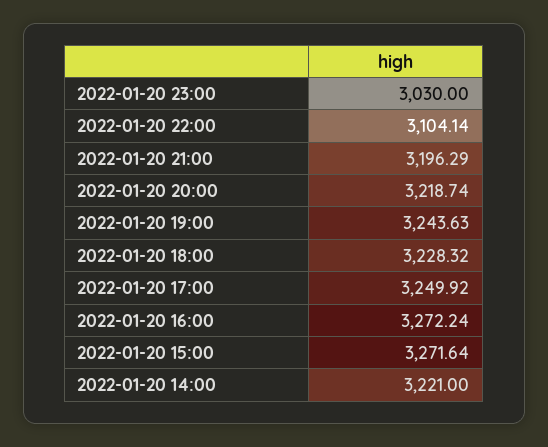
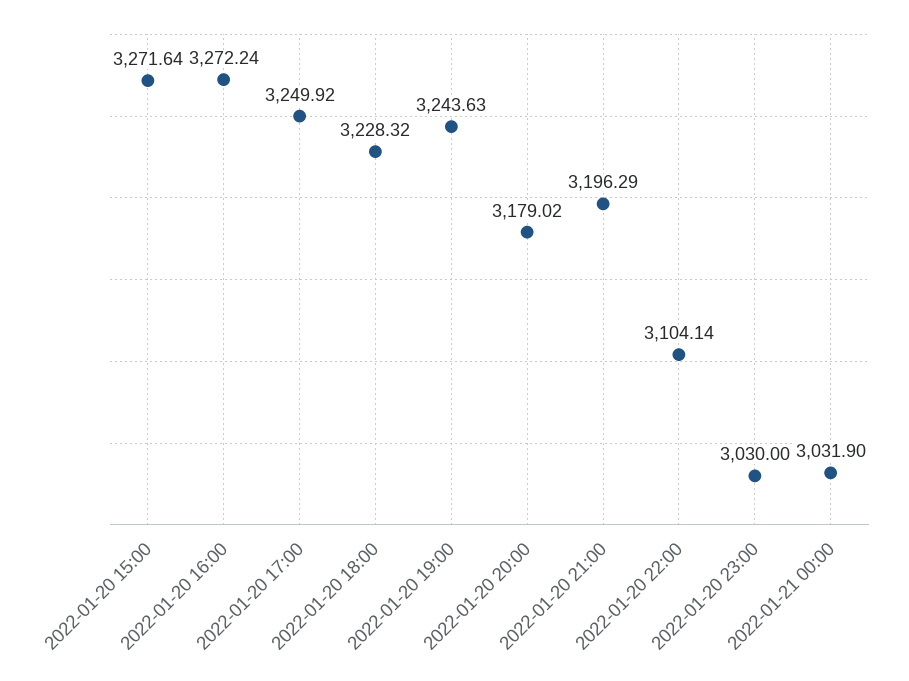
2022-01-20 20:00: 3218.74 -> 3179.02
2022-01-20 14:00: 3221 -> none
2022-01-21 00:00: none -> 3031.9

